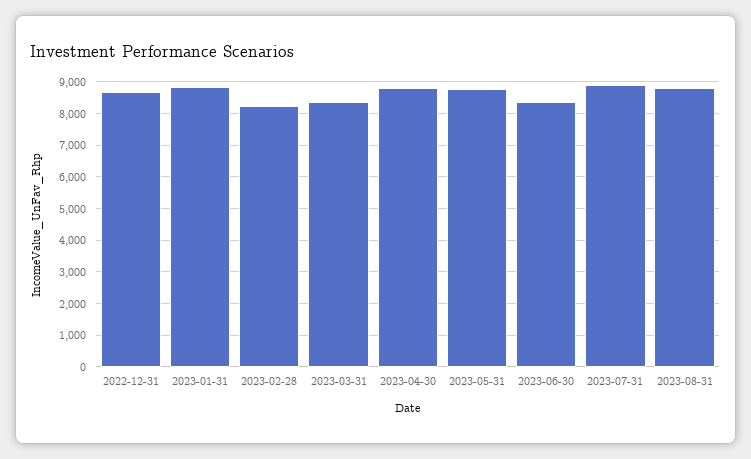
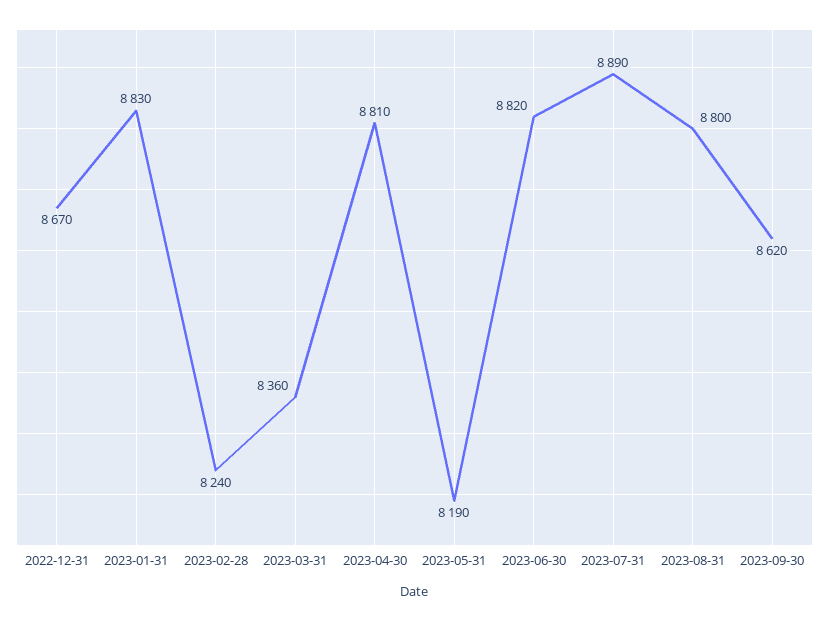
2023-05-31: 8800 -> 8190
2023-06-30: 8400 -> 8820
2023-09-30: none -> 8620

